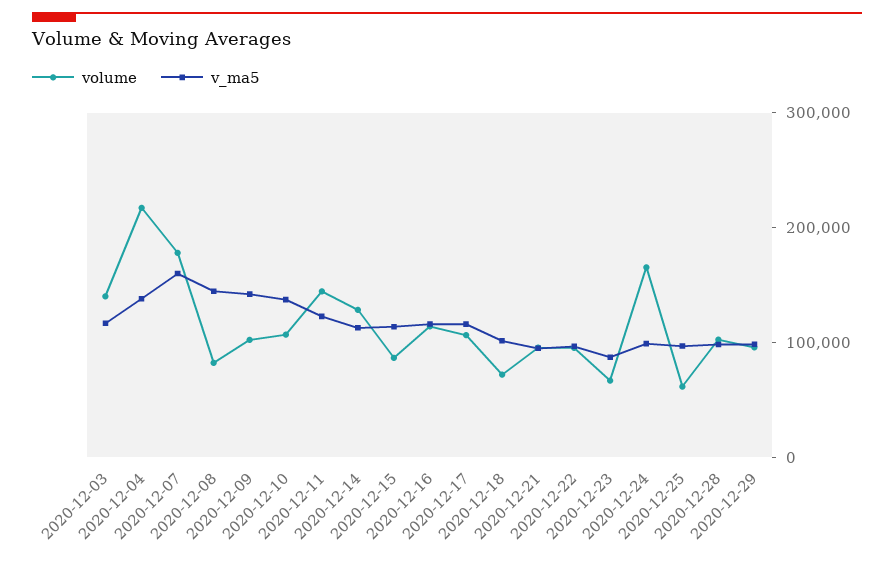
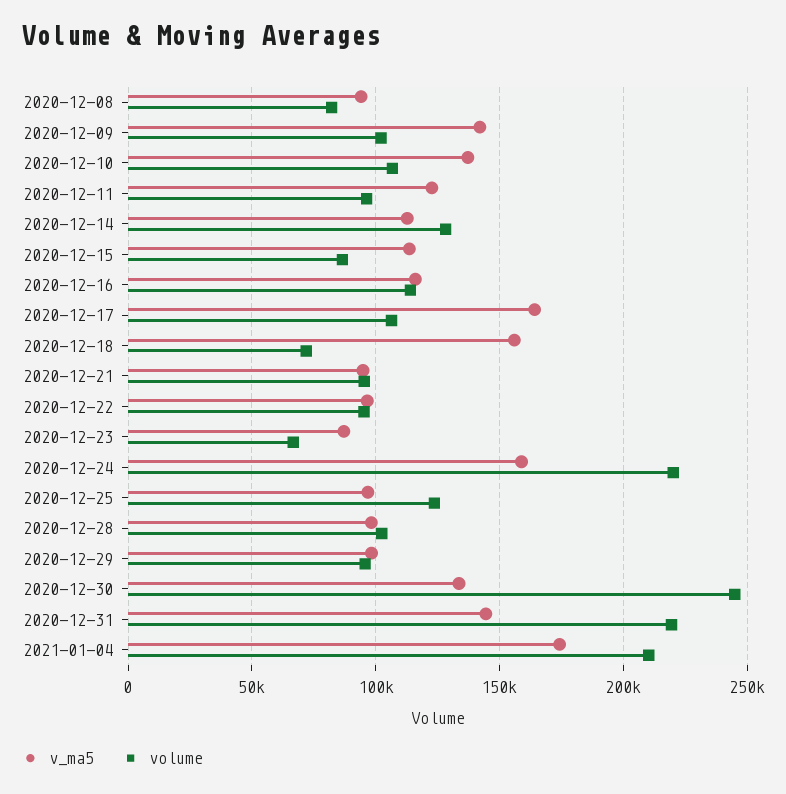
volume, 2020-12-03: 140000 -> none
v_ma5, 2020-12-03: 120000 -> none
volume, 2020-12-04: 220000 -> none
v_ma5, 2020-12-04: 140000 -> none
volume, 2020-12-07: 180000 -> none
v_ma5, 2020-12-07: 160000 -> none
v_ma5, 2020-12-08: 140000 -> 95000
volume, 2020-12-11: 140000 -> 95000
v_ma5, 2020-12-17: 120000 -> 165000
v_ma5, 2020-12-18: 100000 -> 155000
volume, 2020-12-24: 160000 -> 220000
v_ma5, 2020-12-24: 100000 -> 160000
volume, 2020-12-25: 60000 -> 125000
v_ma5, 2020-12-30: none -> 135000
volume, 2020-12-30: none -> 245000
v_ma5, 2020-12-31: none -> 145000
volume, 2020-12-31: none -> 220000
v_ma5, 2021-01-04: none -> 175000
volume, 2021-01-04: none -> 210000

